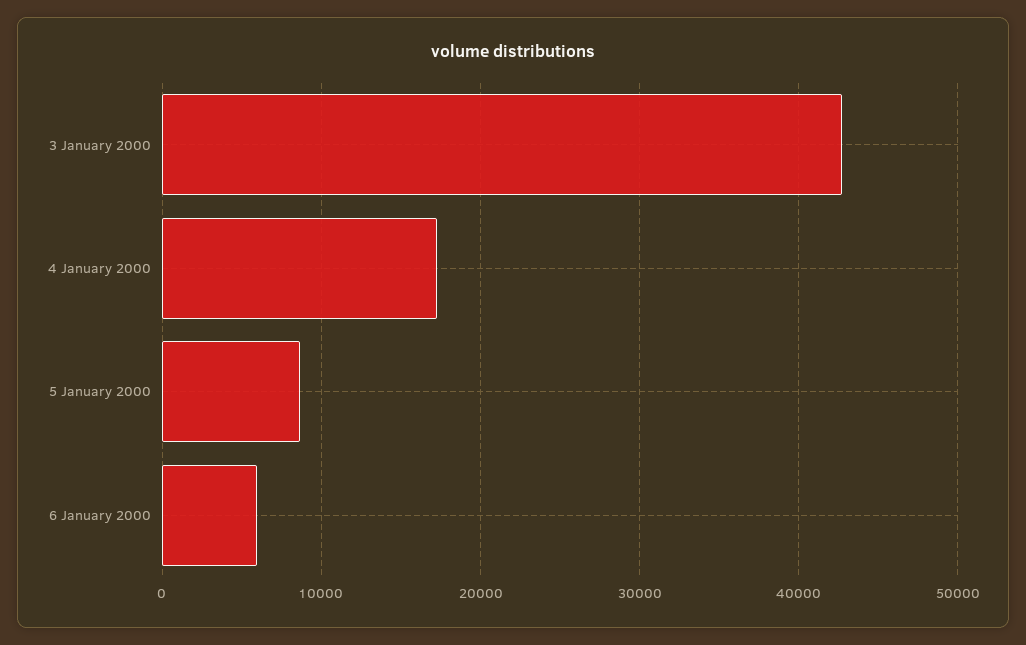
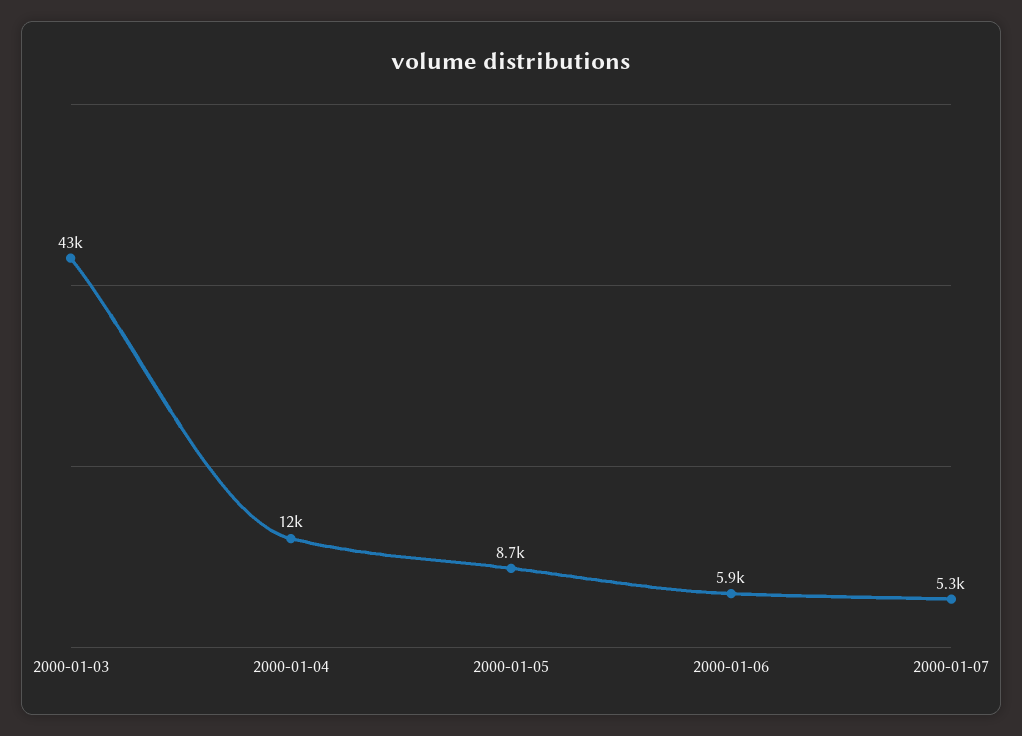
4 January 2000: 17000 -> 12000
2000-01-07: none -> 5300

